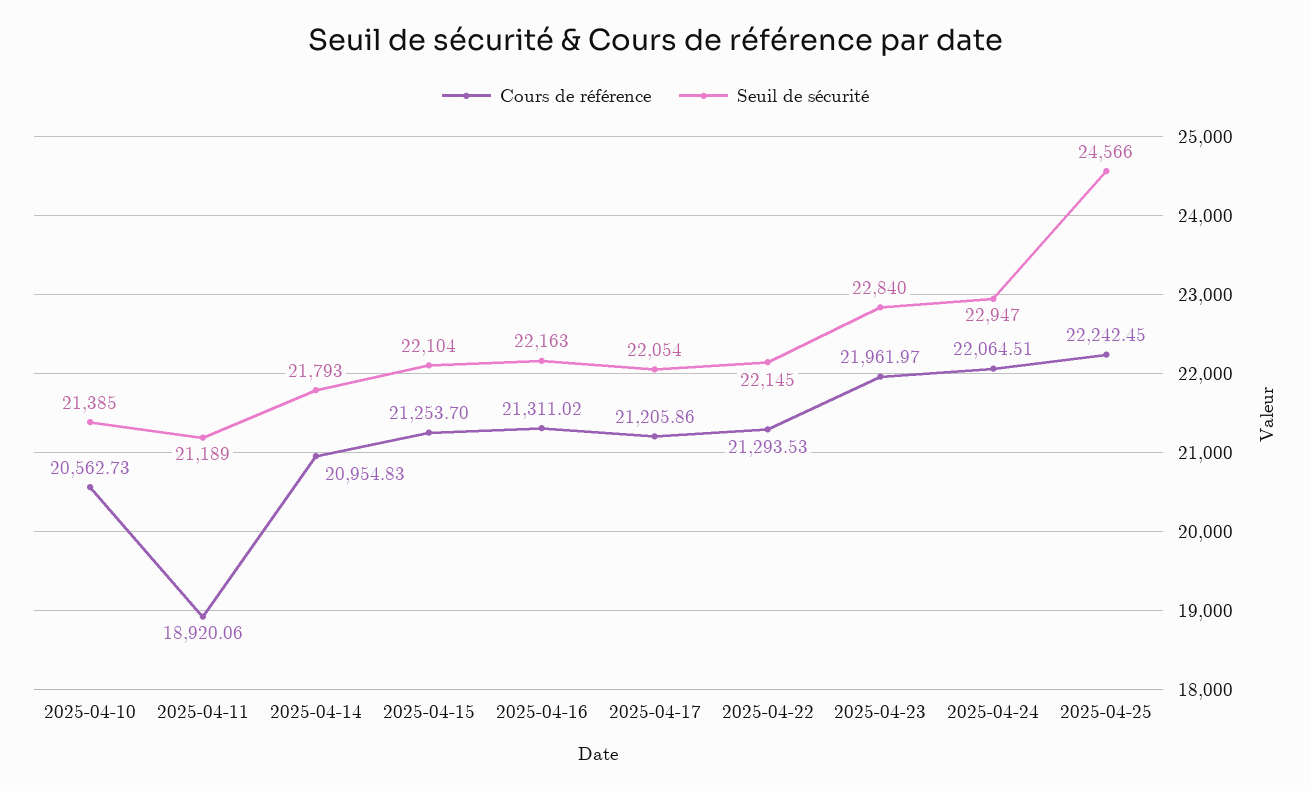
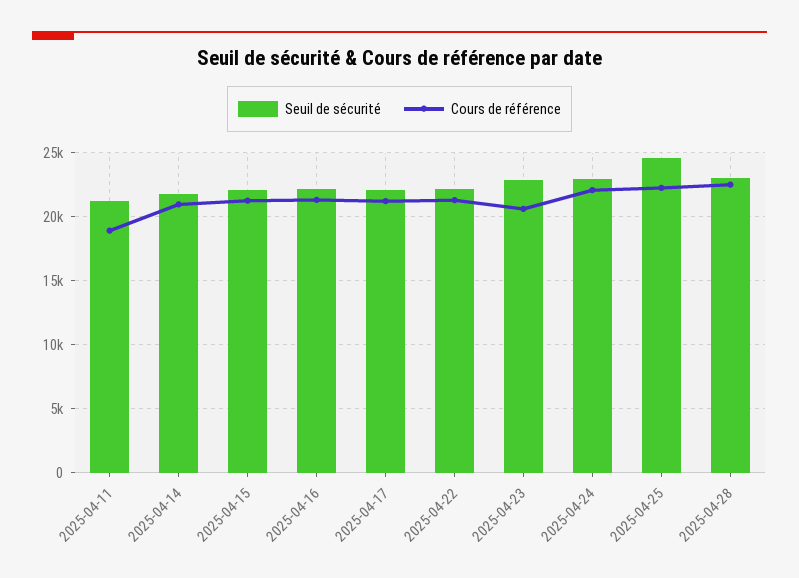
Cours de référence, 2025-04-10: 20562.73 -> none
Seuil de sécurité, 2025-04-10: 21385 -> none
Cours de référence, 2025-04-23: 21961.97 -> 20500
Seuil de sécurité, 2025-04-28: none -> 23000
Cours de référence, 2025-04-28: none -> 22500

